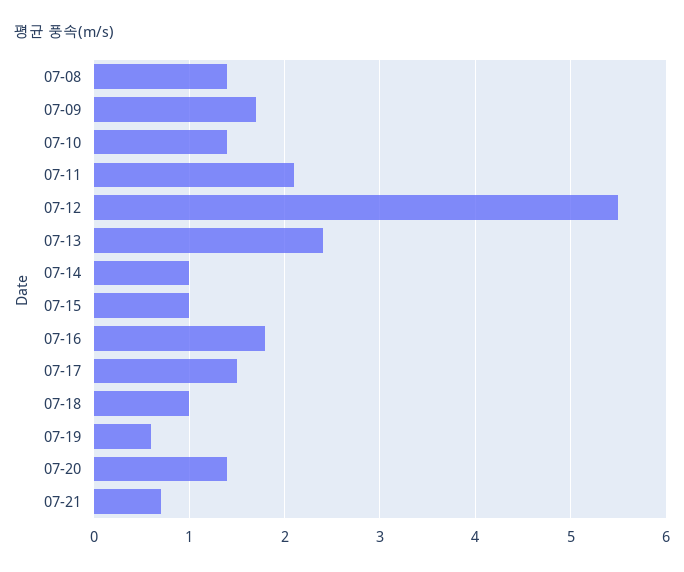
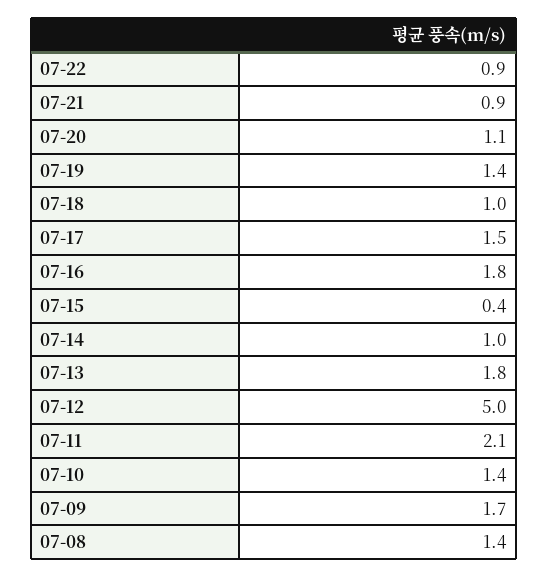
07-12: 5.5 -> 5
07-13: 2.4 -> 1.8
07-15: 1 -> 0.4
07-19: 0.6 -> 1.4
07-20: 1.4 -> 1.1
07-21: 0.7 -> 0.9
07-22: none -> 0.9

